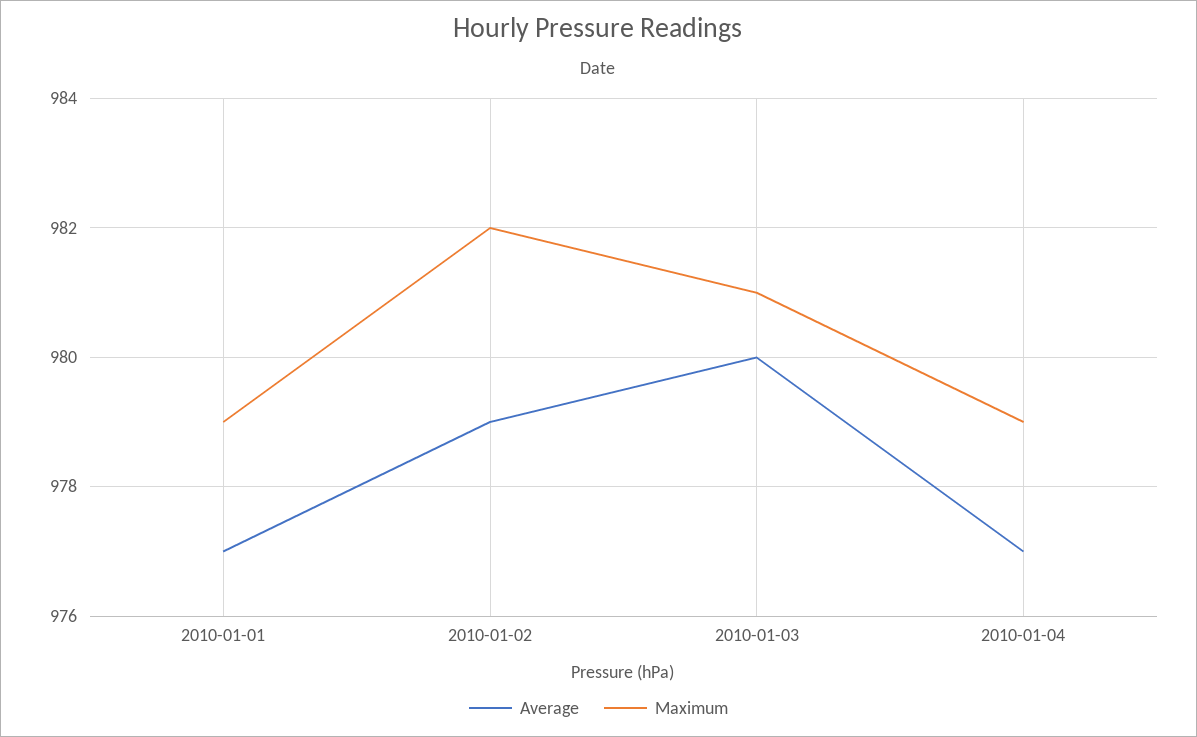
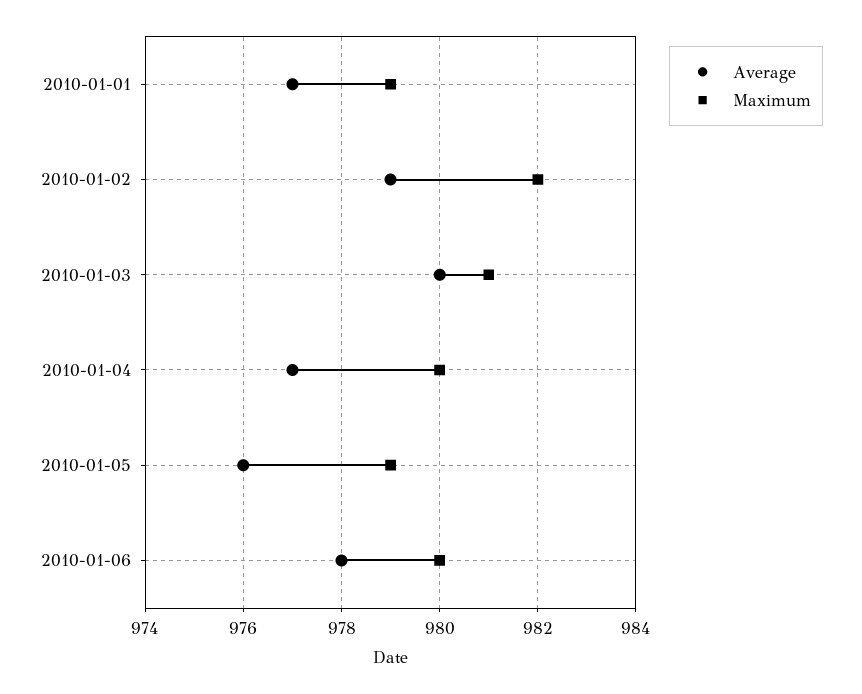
Maximum, 2010-01-04: 979 -> 980
Average, 2010-01-05: none -> 976
Maximum, 2010-01-05: none -> 979
Average, 2010-01-06: none -> 978
Maximum, 2010-01-06: none -> 980

